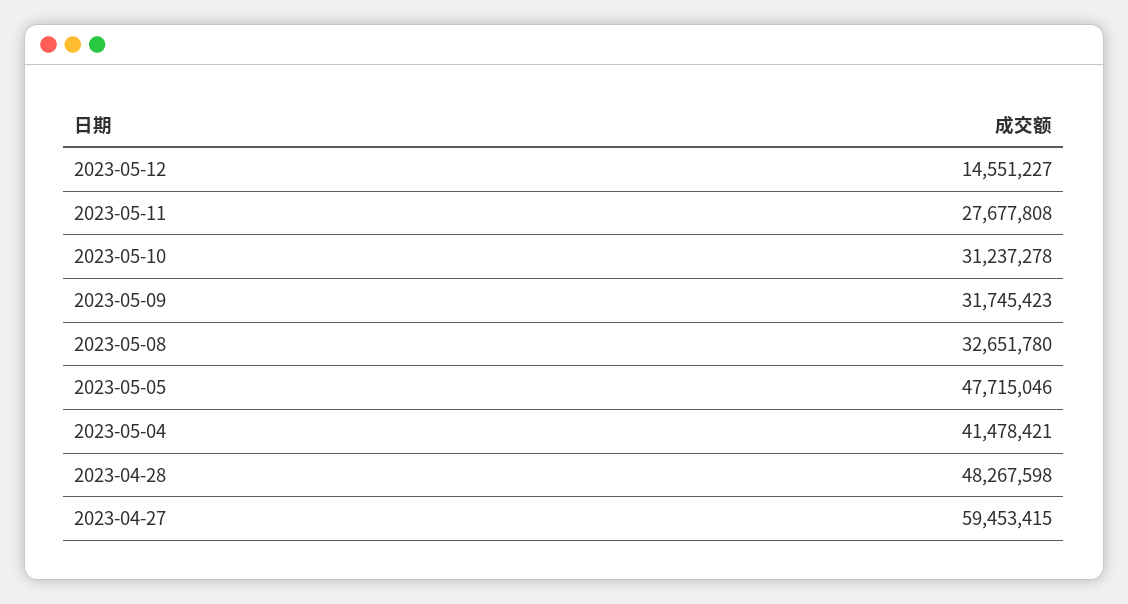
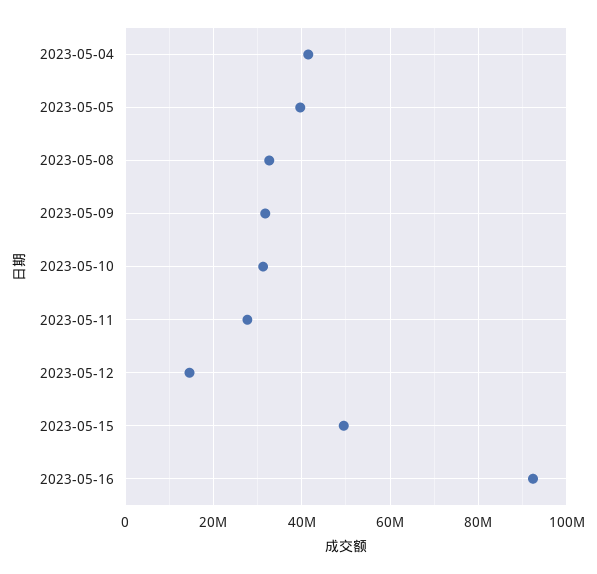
2023-05-05: 47715046 -> 40000000
2023-04-28: 48267598 -> none
2023-04-27: 59453415 -> none
2023-05-15: none -> 50000000
2023-05-16: none -> 92000000

